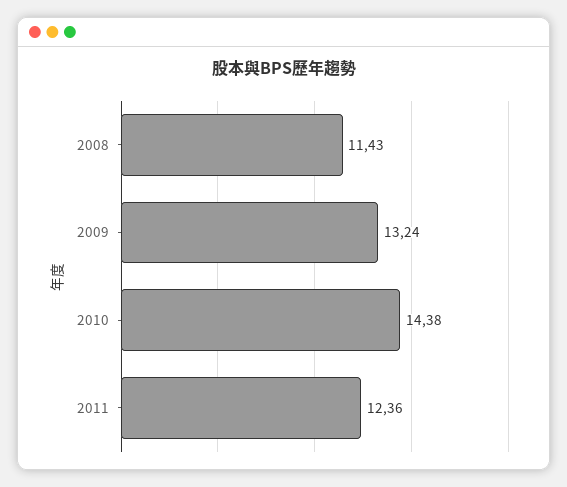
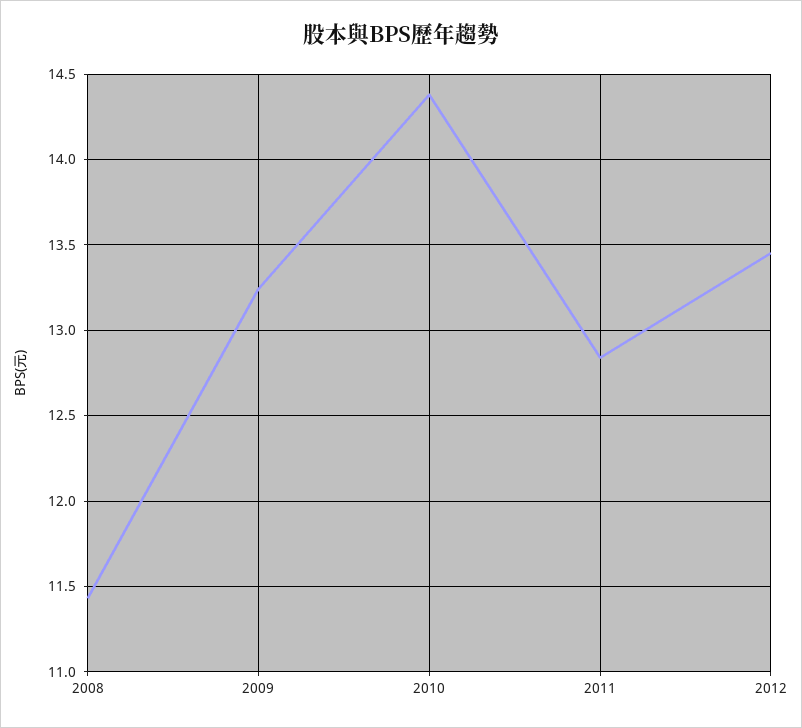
2011: 12.36 -> 12.85
2012: none -> 13.45

